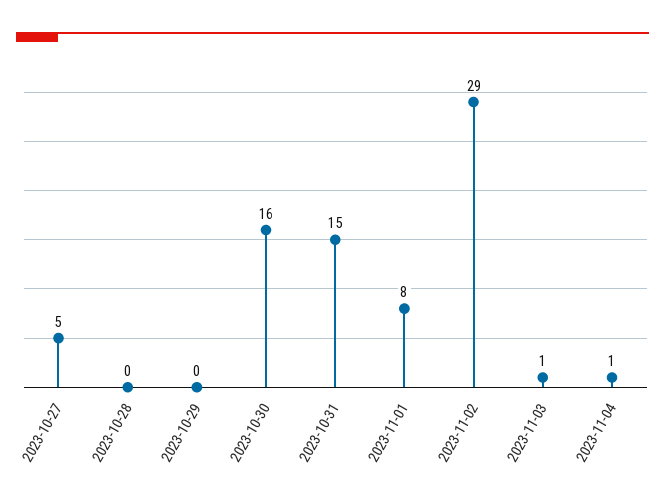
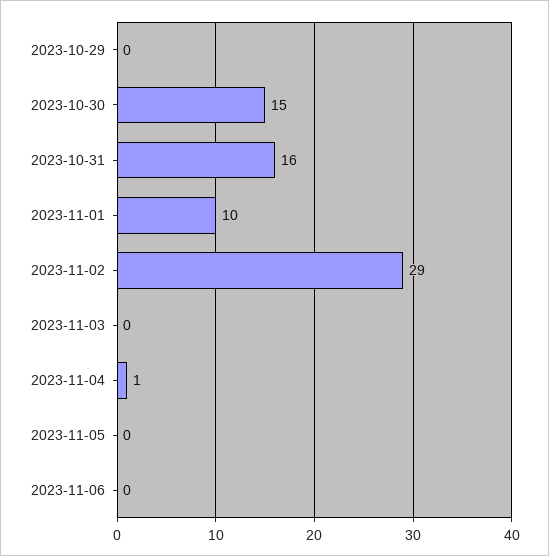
2023-10-27: 5 -> none
2023-10-28: 0 -> none
2023-10-30: 16 -> 15
2023-10-31: 15 -> 16
2023-11-01: 8 -> 10
2023-11-03: 1 -> 0
2023-11-05: none -> 0
2023-11-06: none -> 0

